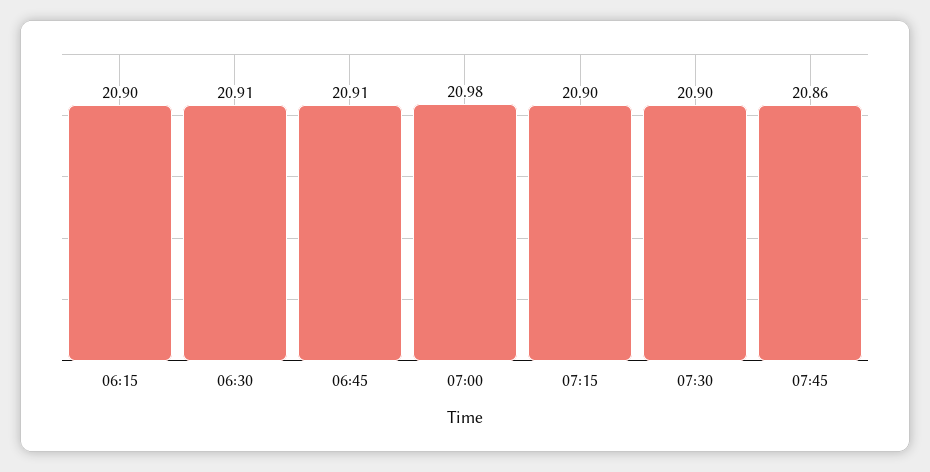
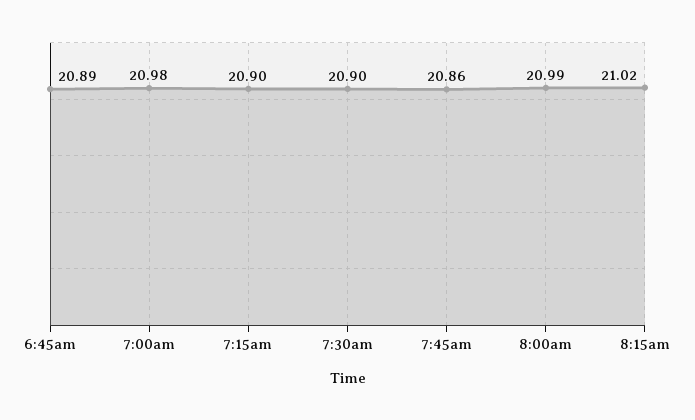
06:15: 20.9 -> none
06:30: 20.91 -> none
06:45: 20.91 -> 20.89
8:00am: none -> 20.99
8:15am: none -> 21.02

